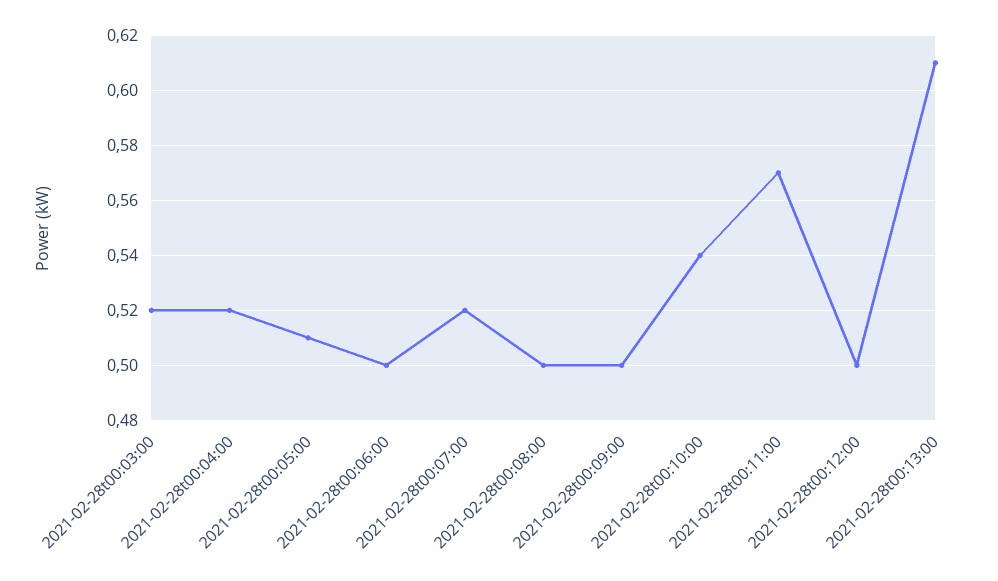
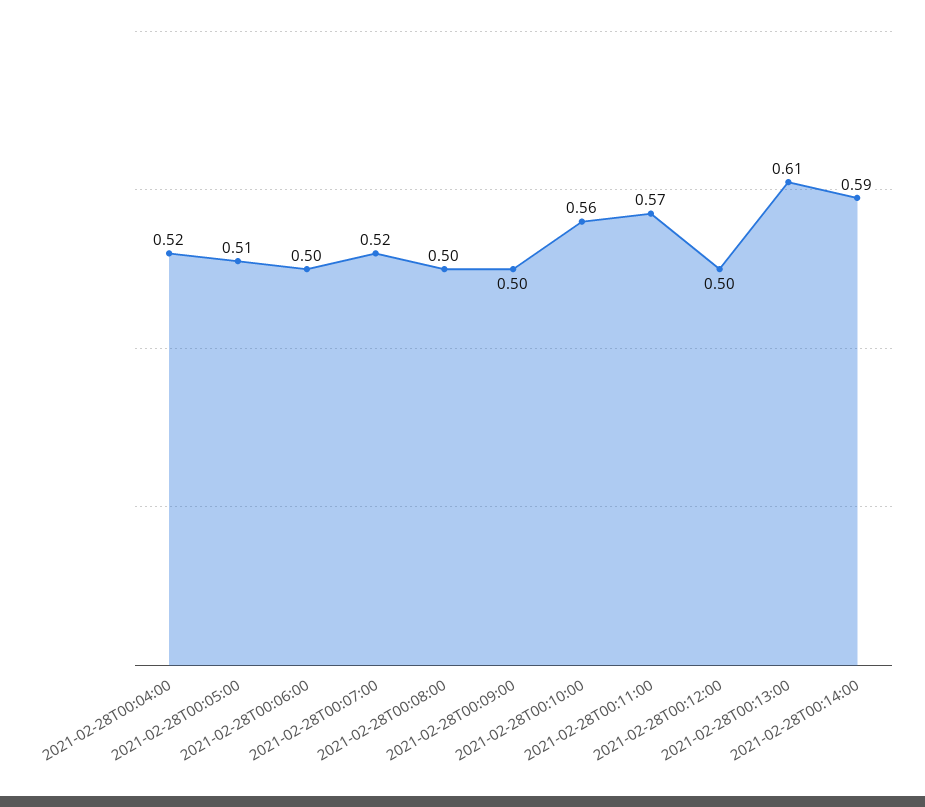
2021-02-28t00:03:00: 0.52 -> none
2021-02-28t00:10:00: 0.54 -> 0.56
2021-02-28T00:14:00: none -> 0.59

